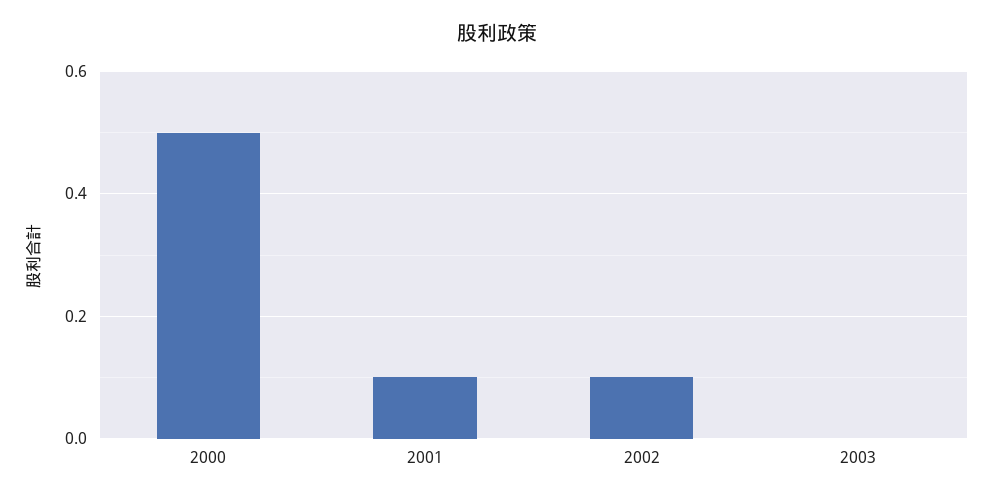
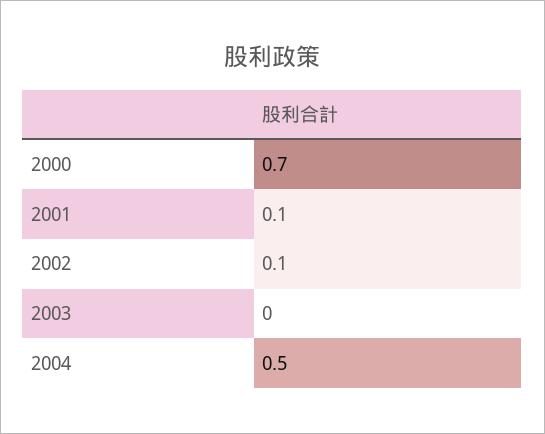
2000: 0.5 -> 0.7
2004: none -> 0.5

